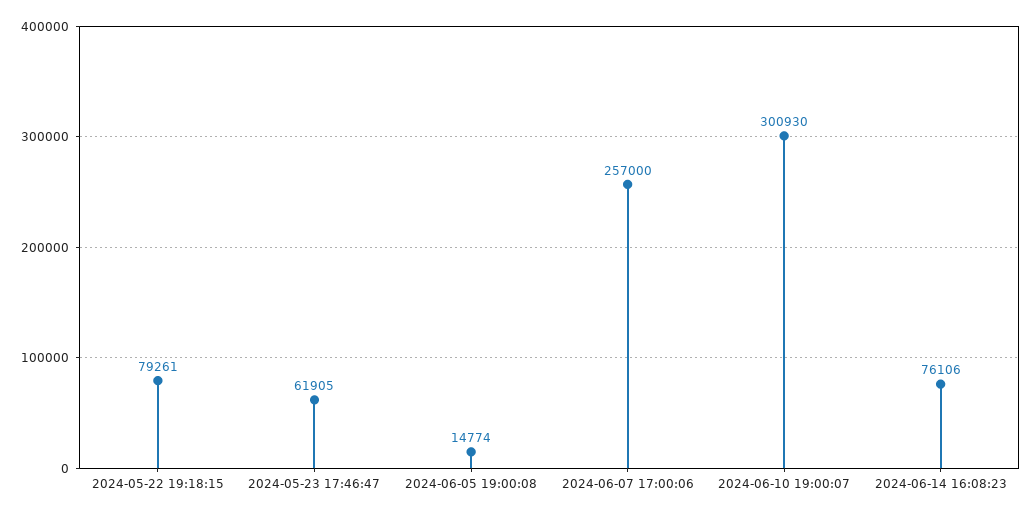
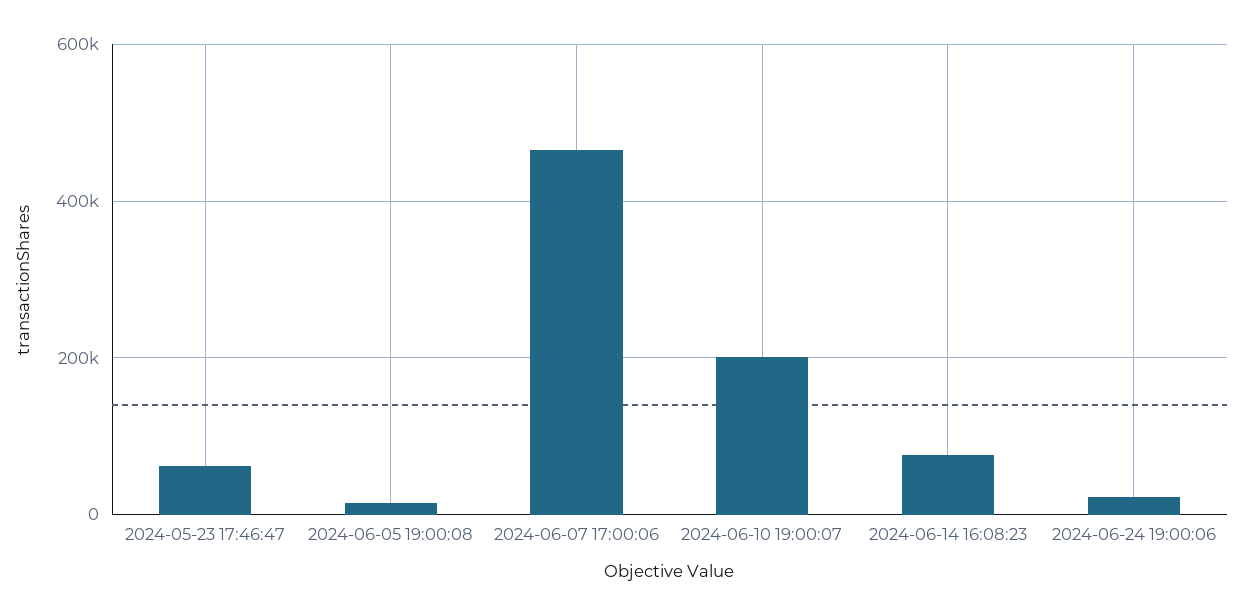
2024-05-22 19:18:15: 79261 -> none
2024-06-07 17:00:06: 257000 -> 460000
2024-06-10 19:00:07: 300930 -> 200000
2024-06-24 19:00:06: none -> 20000

